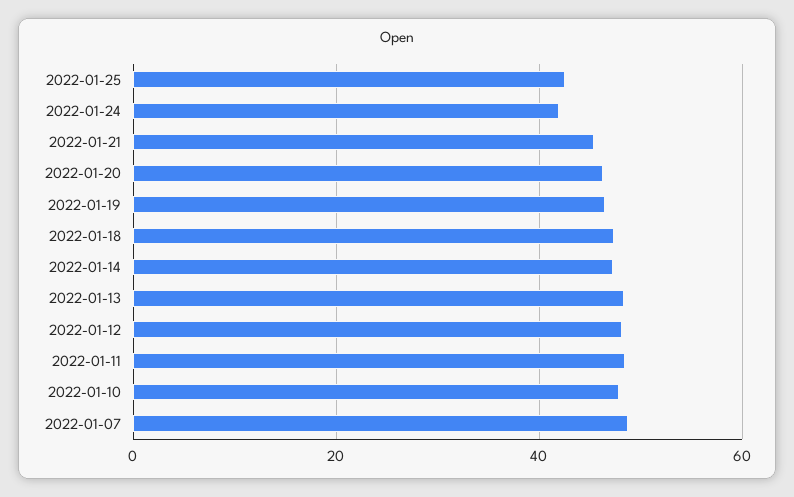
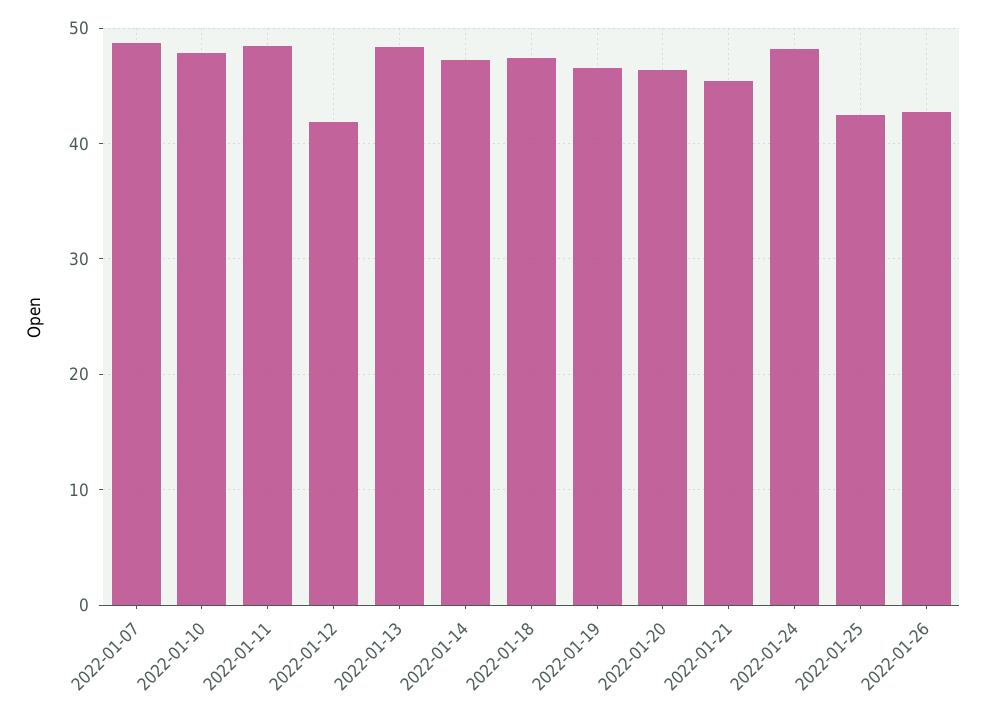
2022-01-24: 42 -> 48
2022-01-12: 48 -> 42
2022-01-26: none -> 43

